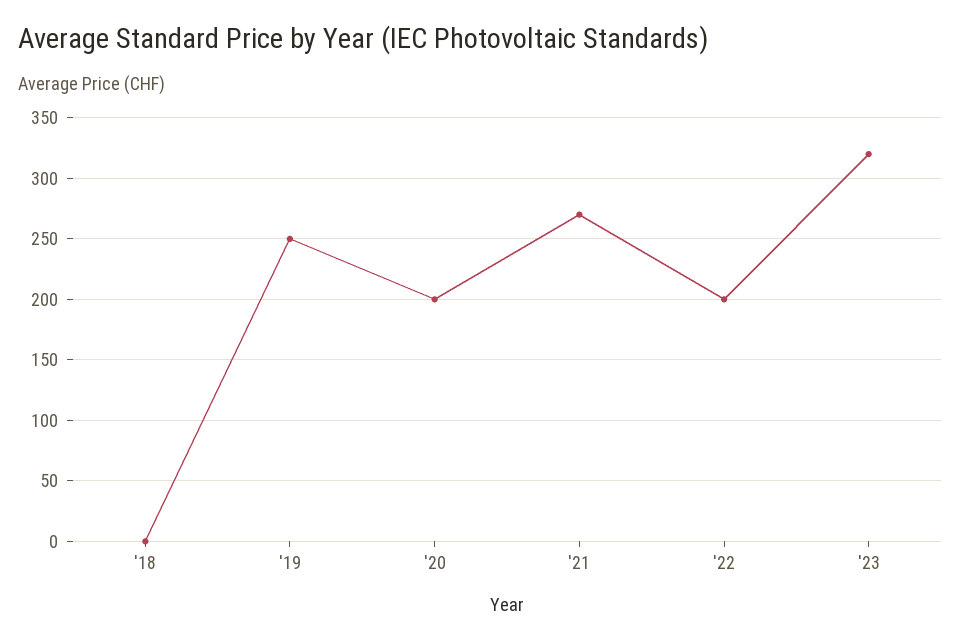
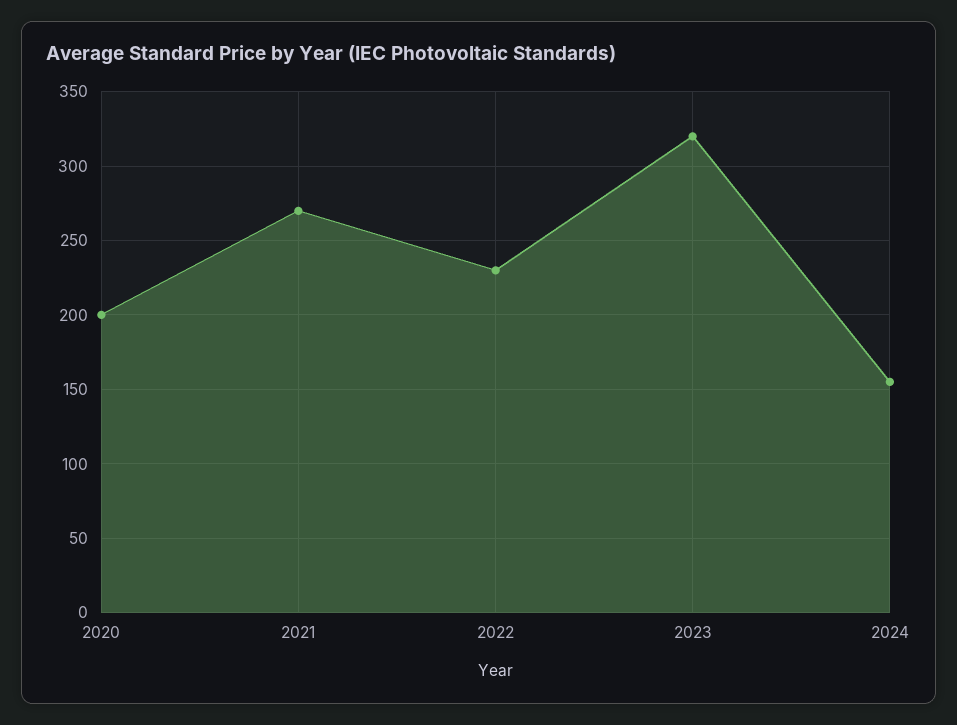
'18: 0 -> none
'19: 250 -> none
'22: 200 -> 230
2024: none -> 155

